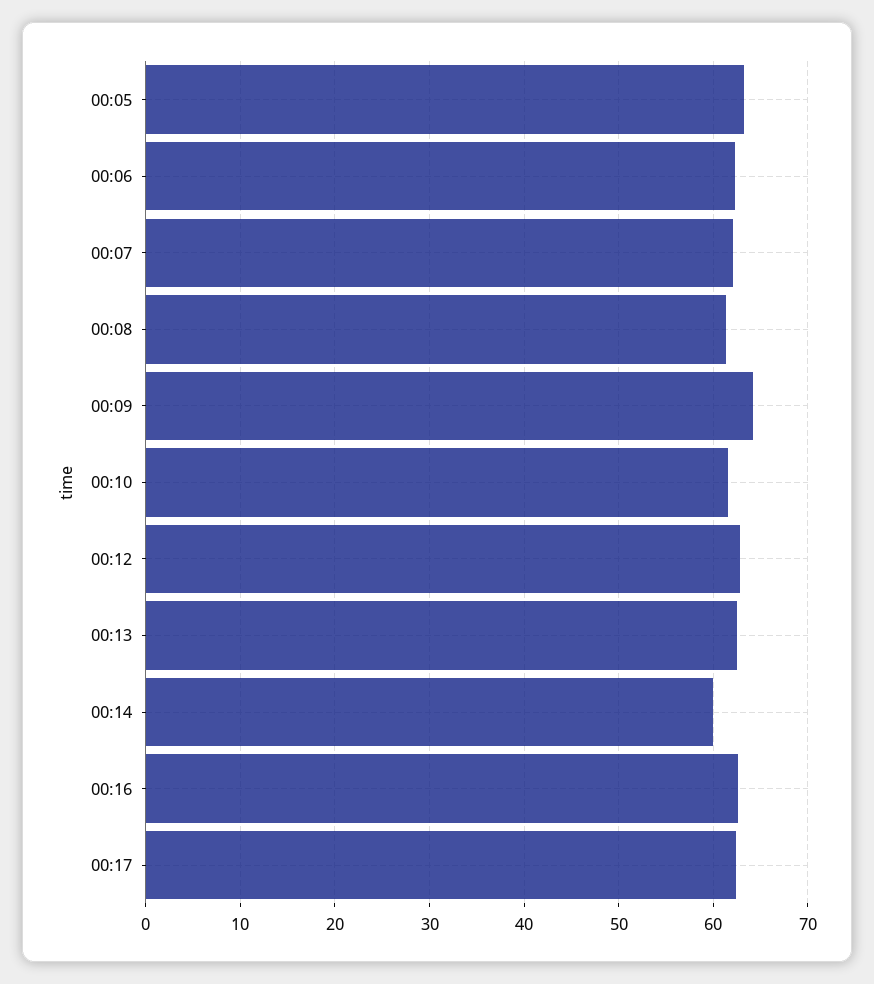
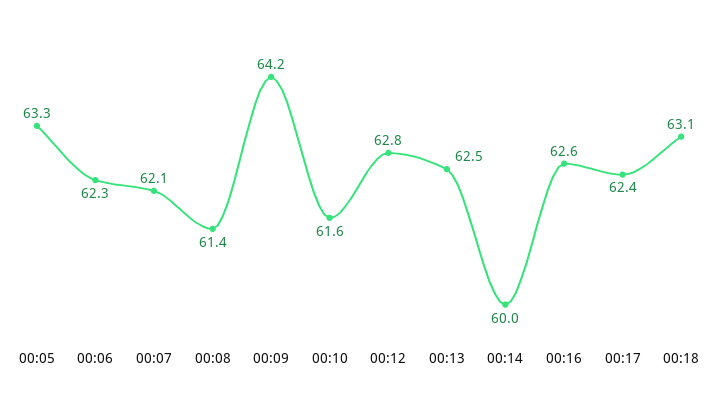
00:18: none -> 63.1

